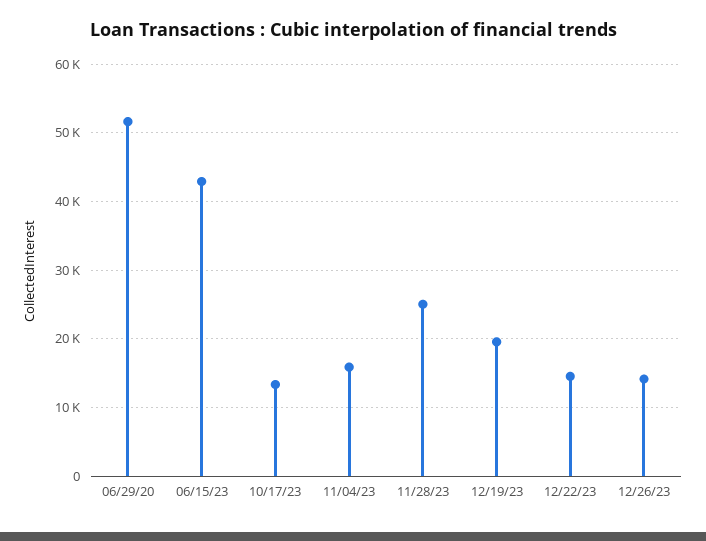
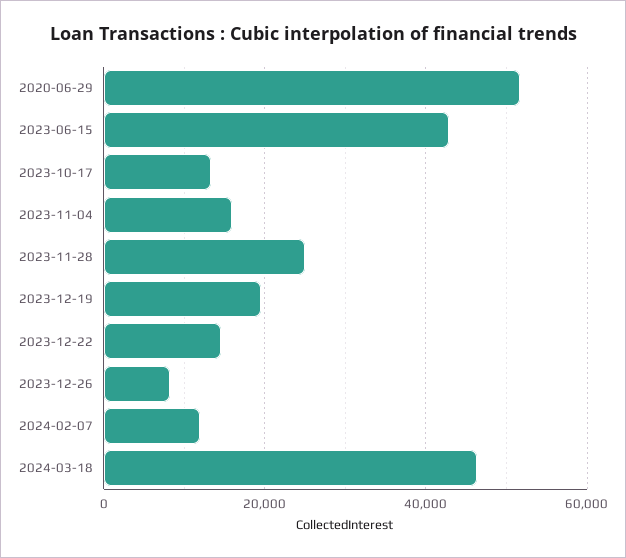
12/26/23: 14000 -> 8000
2024-02-07: none -> 12000
2024-03-18: none -> 46000

